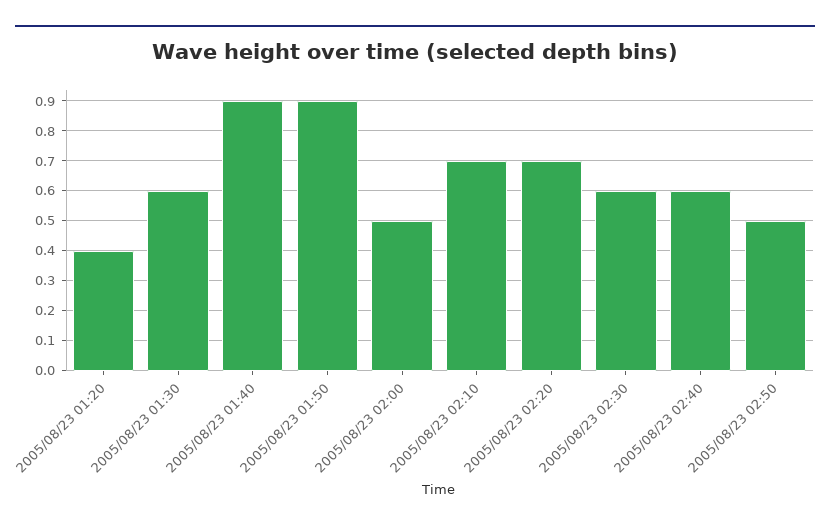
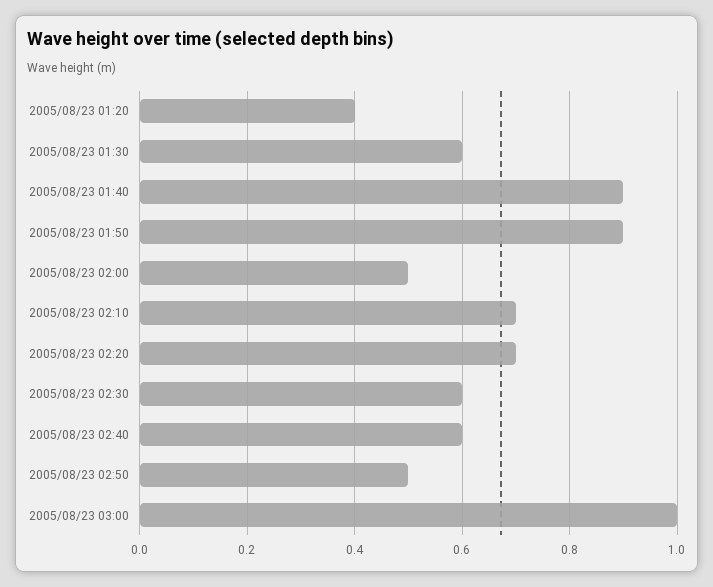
2005/08/23 03:00: none -> 1

